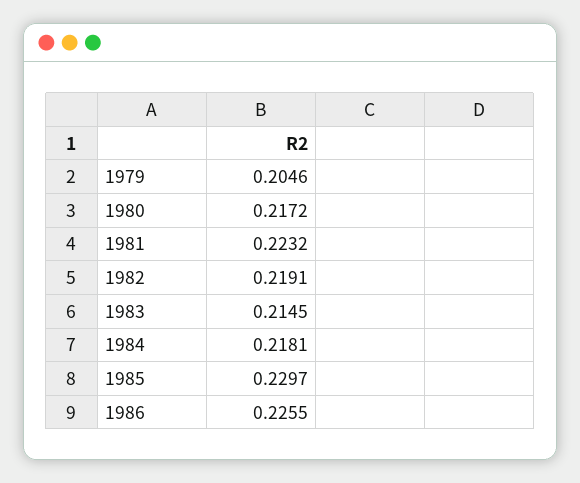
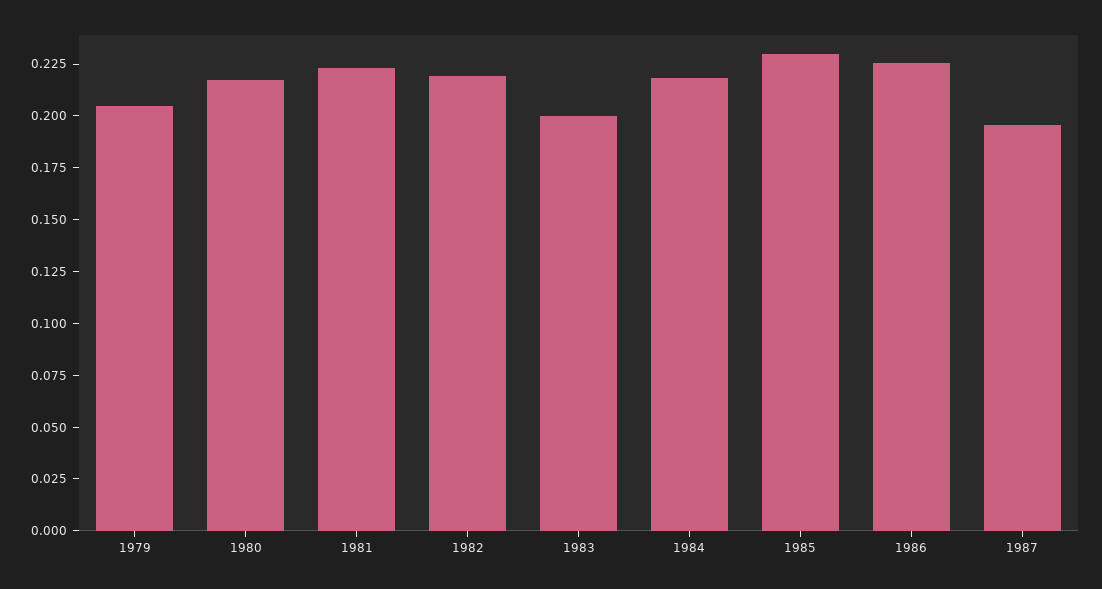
1983: 0.2145 -> 0.2
1987: none -> 0.195

